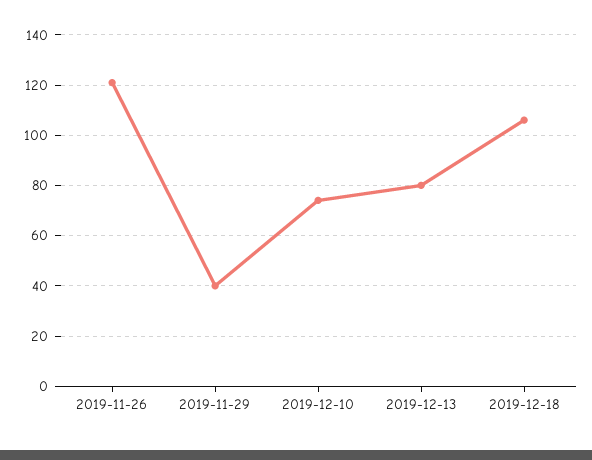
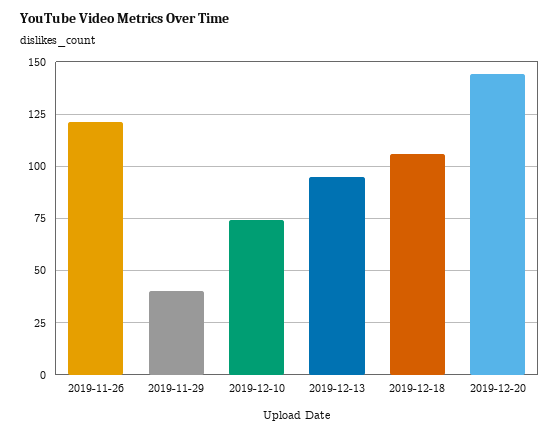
2019-12-13: 80 -> 95
2019-12-20: none -> 145

